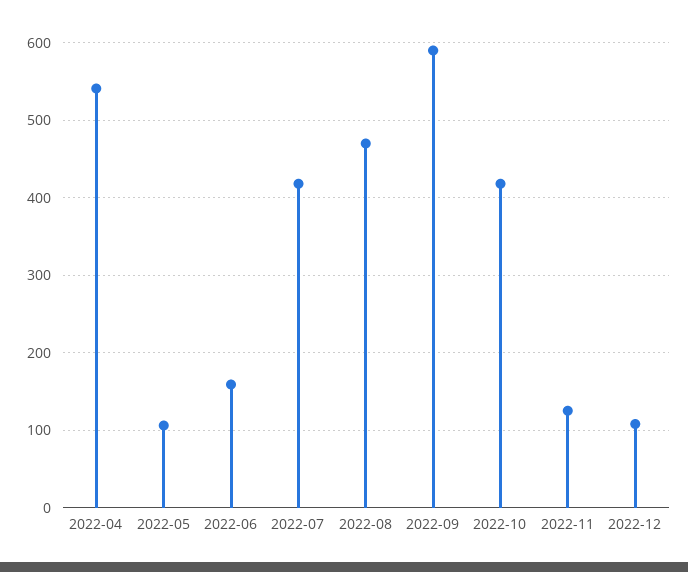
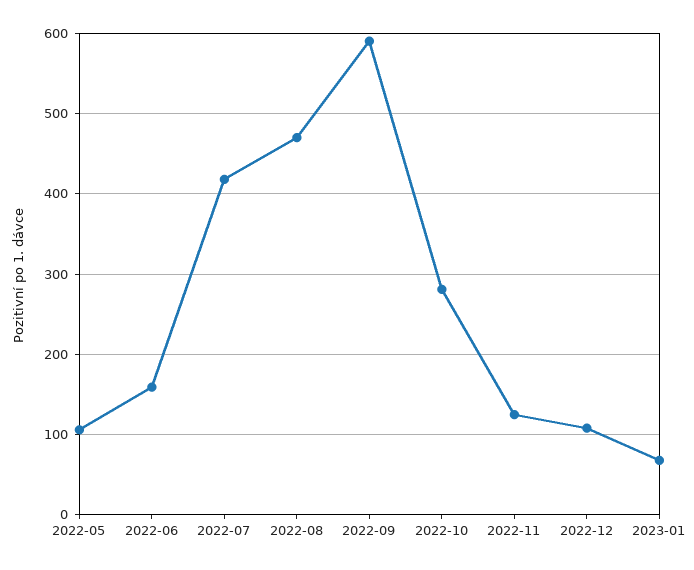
2022-04: 540 -> none
2022-10: 420 -> 280
2023-01: none -> 70

